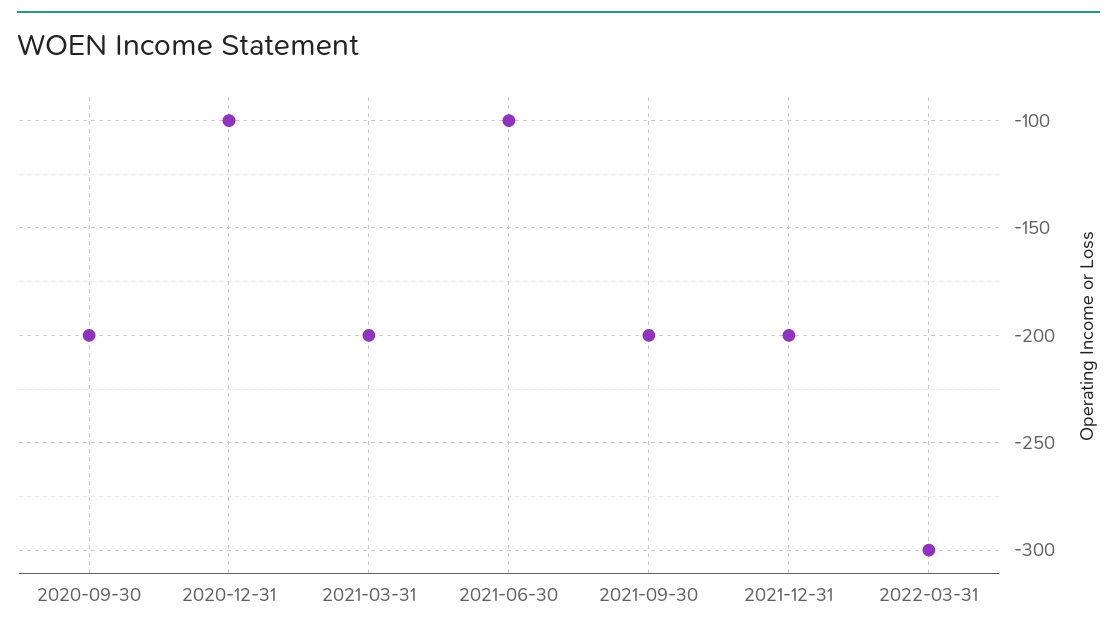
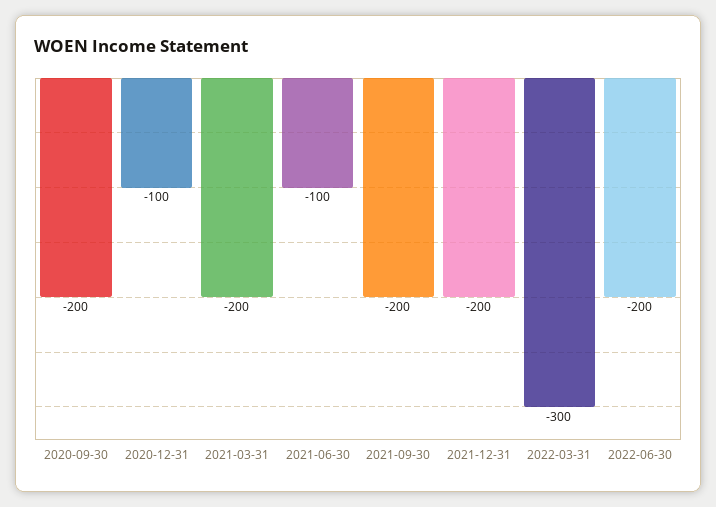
2022-06-30: none -> -200

